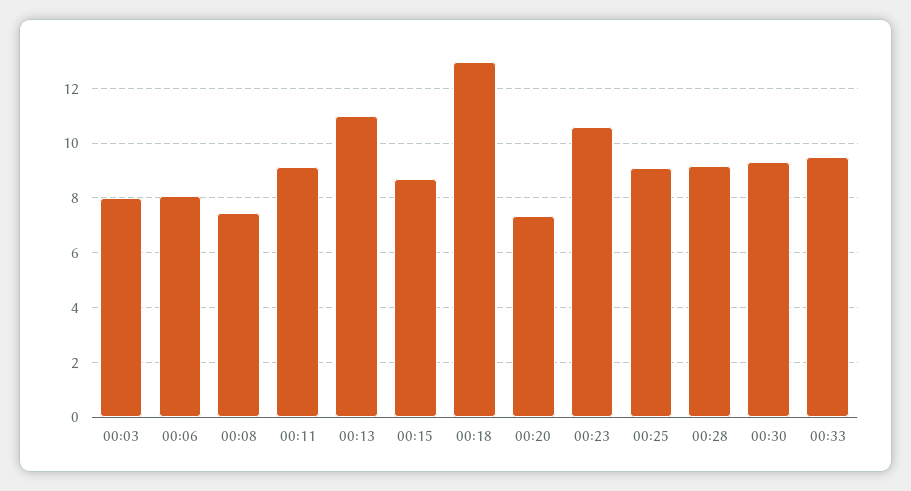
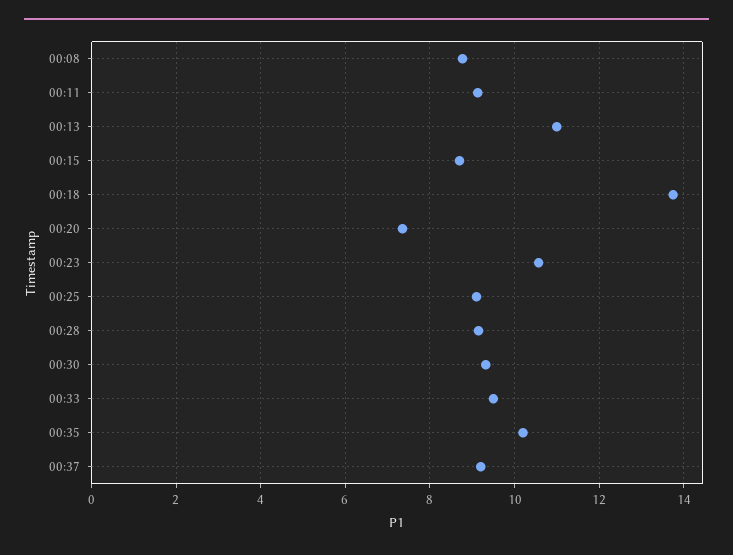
00:03: 8 -> none
00:06: 8 -> none
00:08: 7.5 -> 8.8
00:18: 13 -> 13.8
00:35: none -> 10.2
00:37: none -> 9.2

